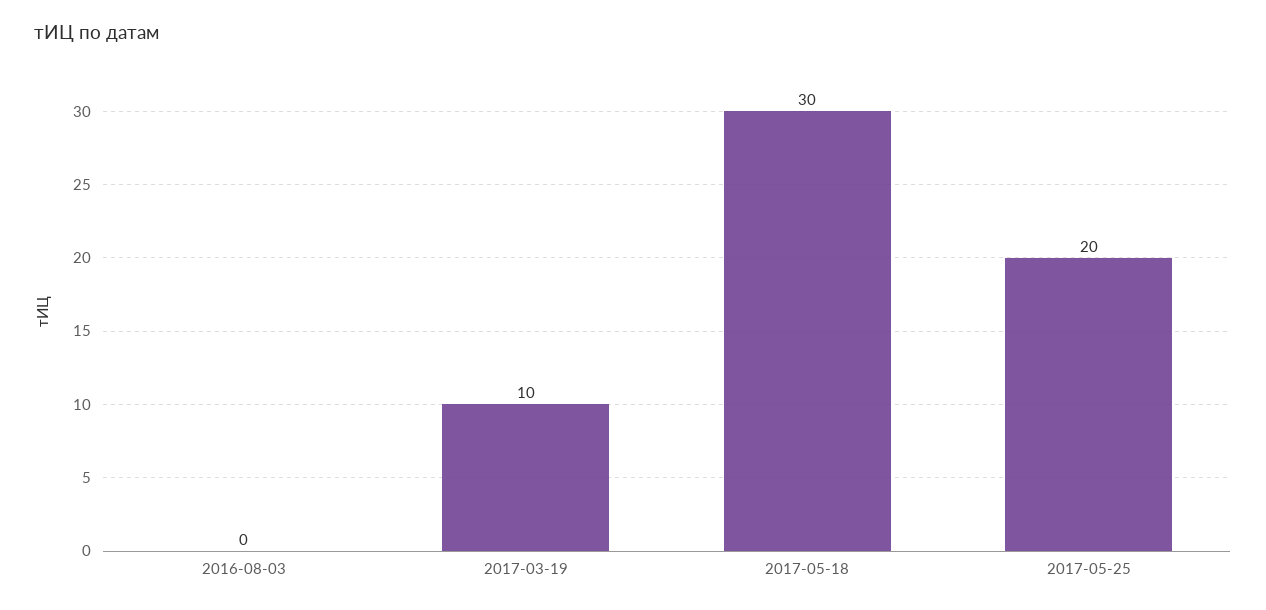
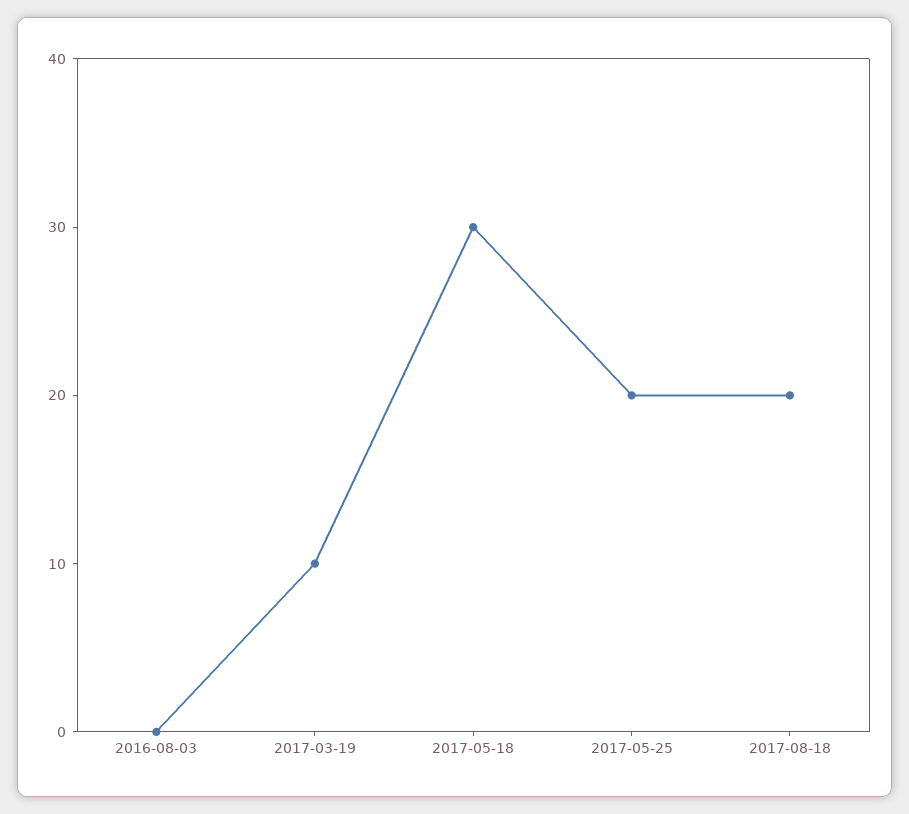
2017-08-18: none -> 20

